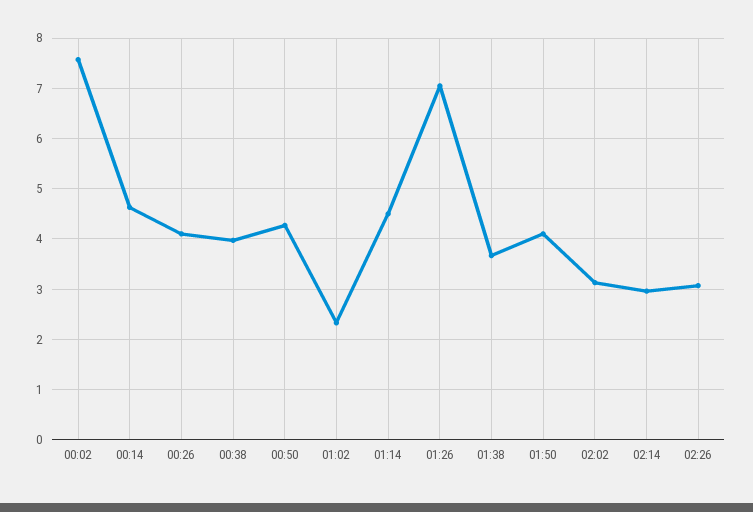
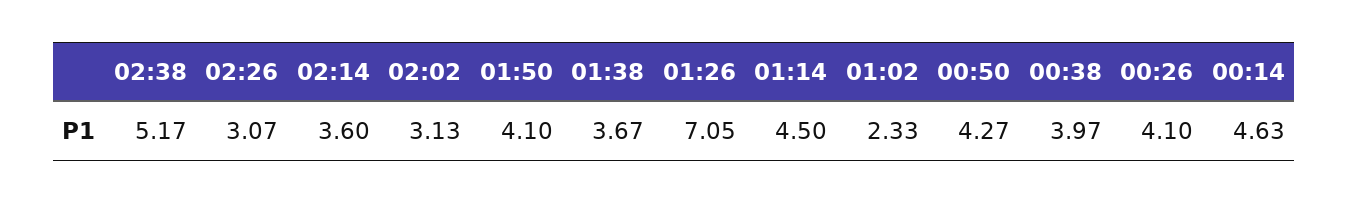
00:02: 7.6 -> none
02:14: 3 -> 3.6
02:38: none -> 5.17

